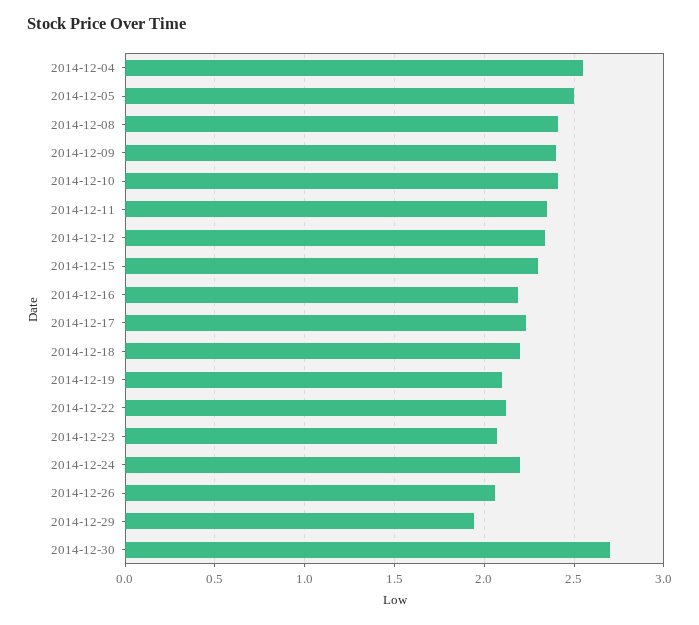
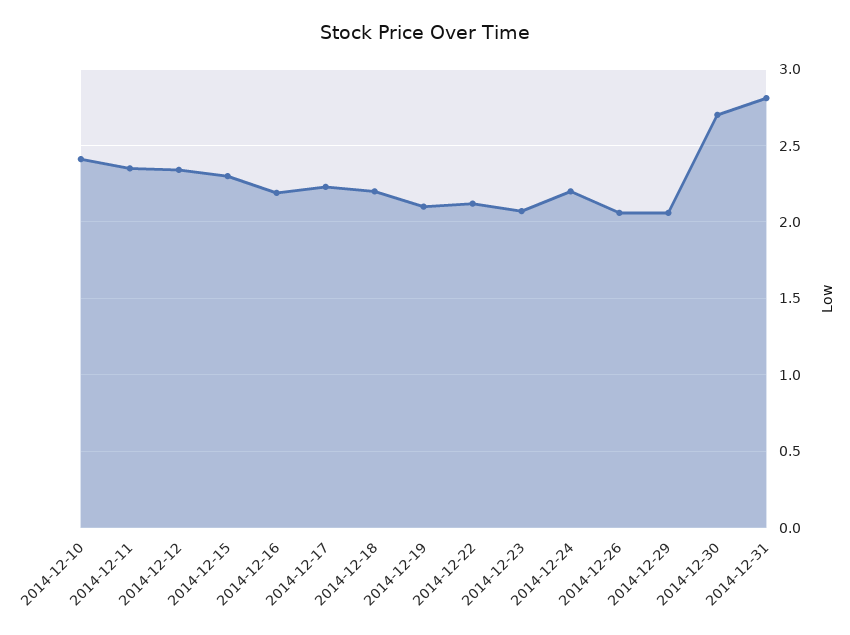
2014-12-04: 2.55 -> none
2014-12-05: 2.5 -> none
2014-12-08: 2.4 -> none
2014-12-09: 2.4 -> none
2014-12-29: 1.95 -> 2.05
2014-12-31: none -> 2.8

